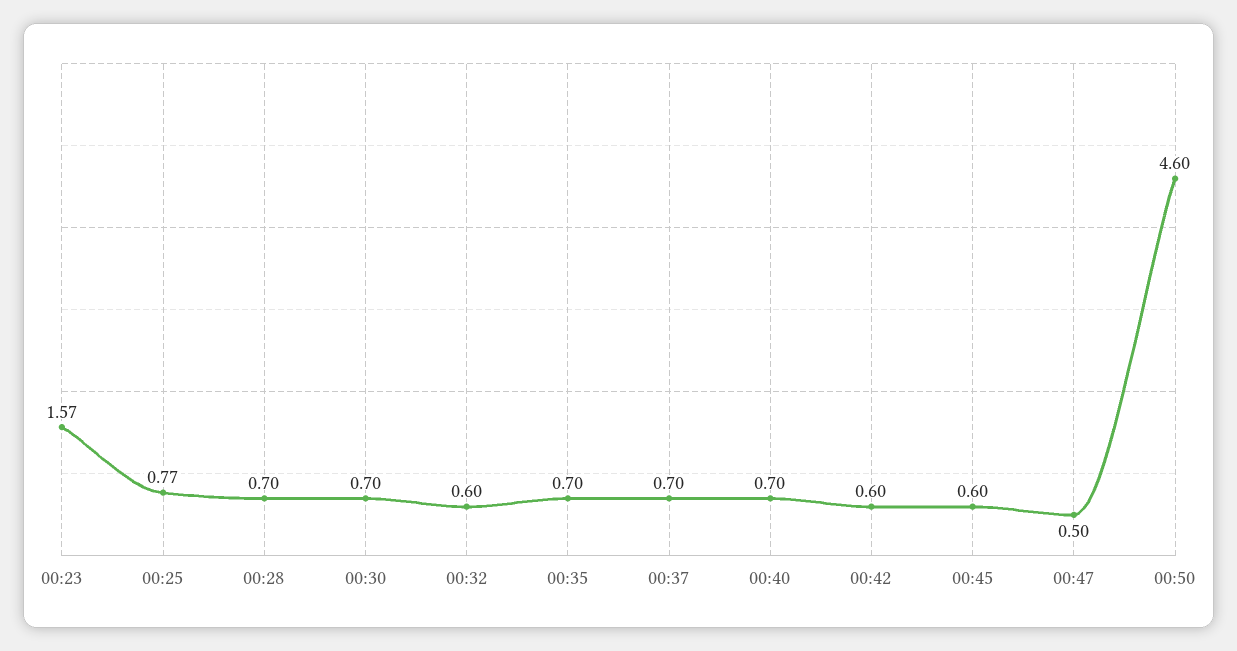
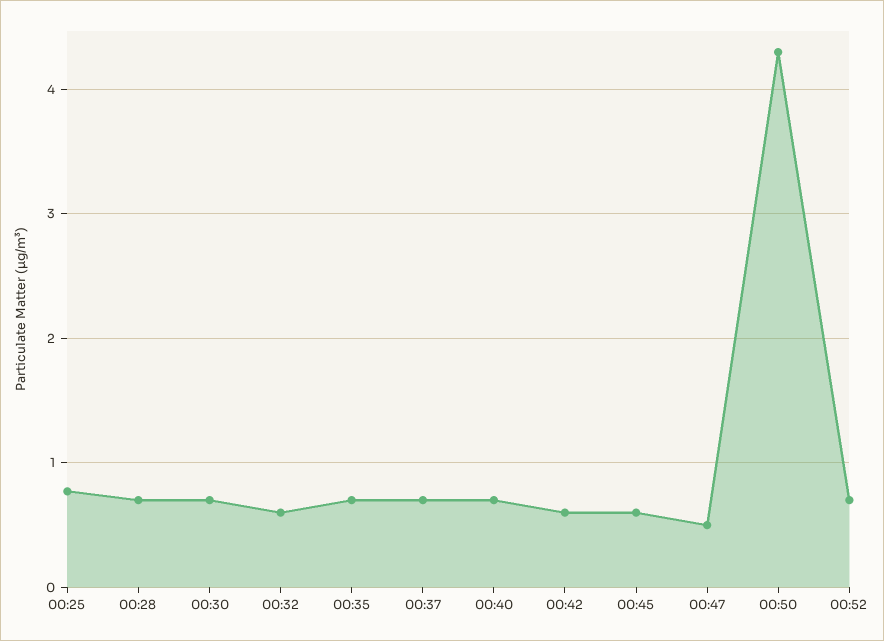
00:23: 1.57 -> none
00:50: 4.6 -> 4.3
00:52: none -> 0.7

